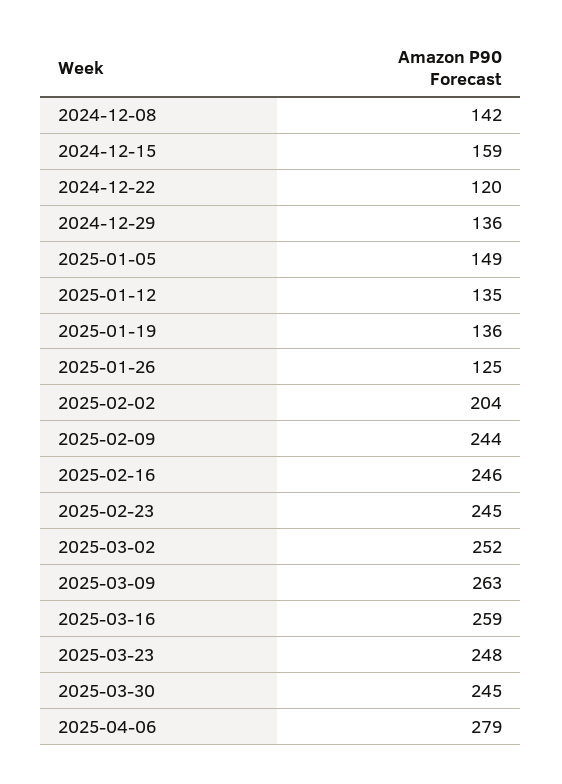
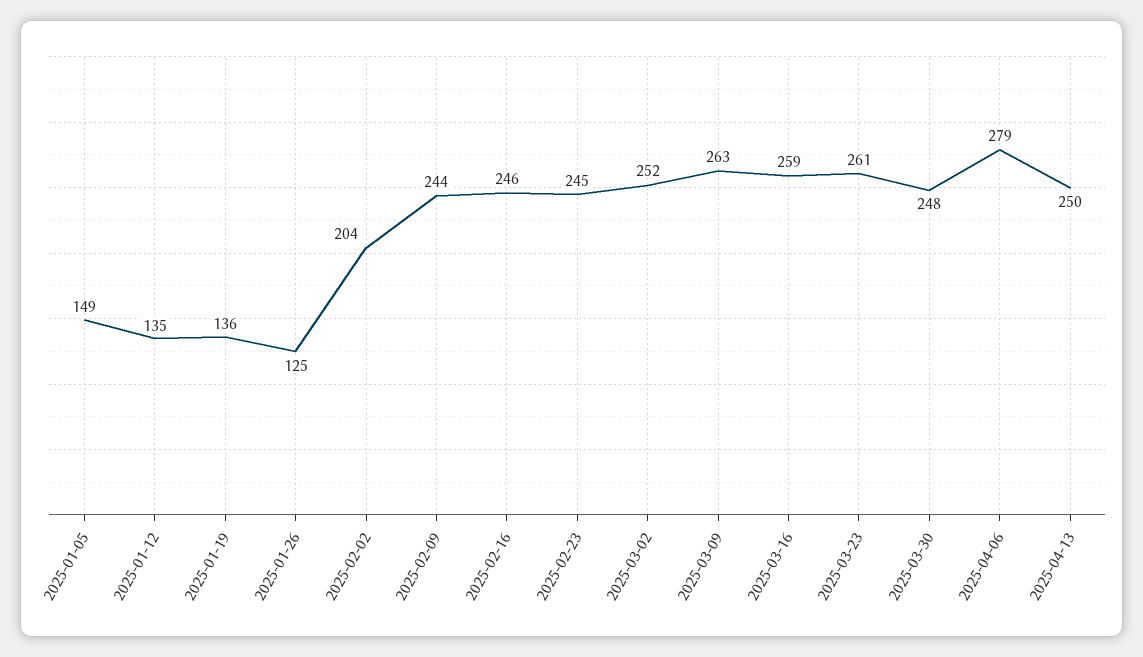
2024-12-08: 142 -> none
2024-12-15: 159 -> none
2024-12-22: 120 -> none
2024-12-29: 136 -> none
2025-03-23: 248 -> 261
2025-03-30: 245 -> 248
2025-04-13: none -> 250

